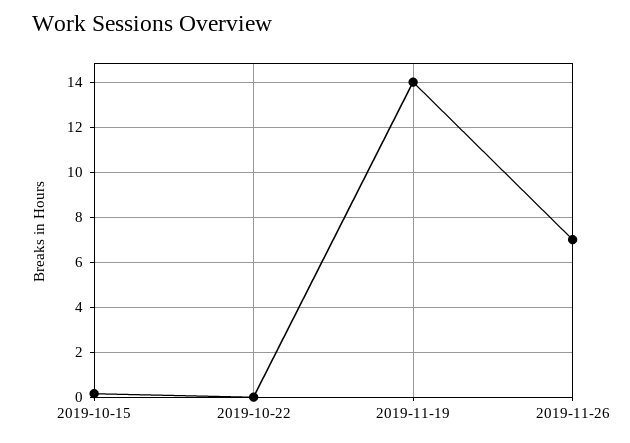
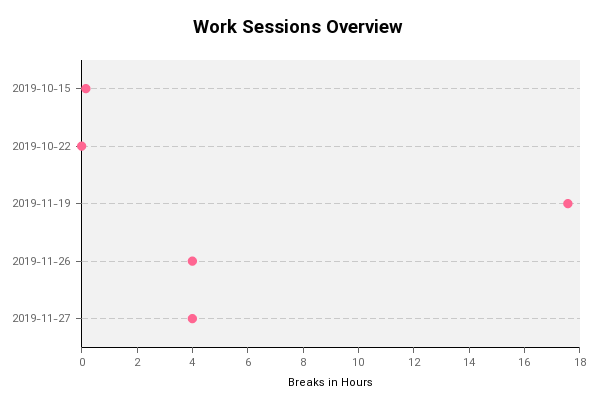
2019-11-19: 14 -> 17.5
2019-11-26: 7 -> 4
2019-11-27: none -> 4

